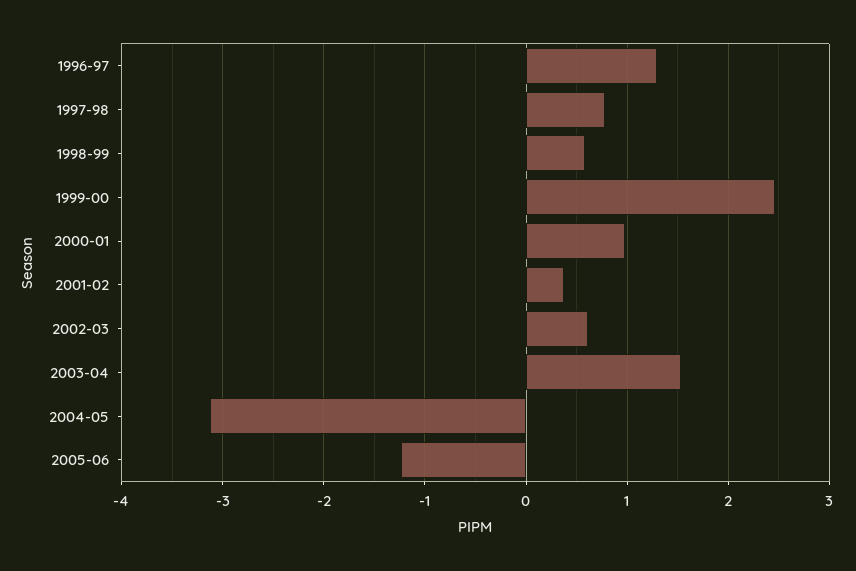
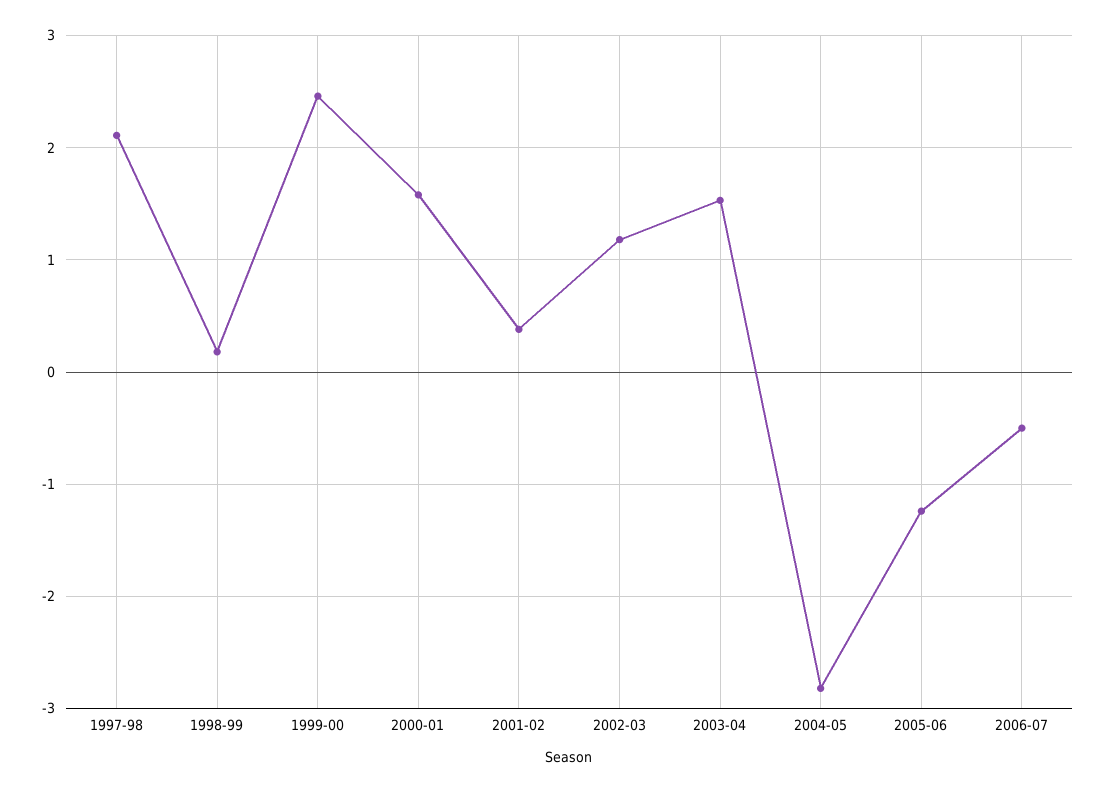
1996-97: 1.3 -> none
1997-98: 0.8 -> 2.1
1998-99: 0.6 -> 0.2
2000-01: 1 -> 1.6
2002-03: 0.6 -> 1.2
2004-05: -3.1 -> -2.8
2006-07: none -> -0.5

